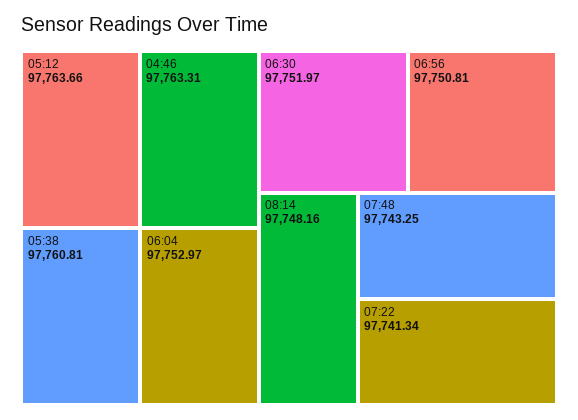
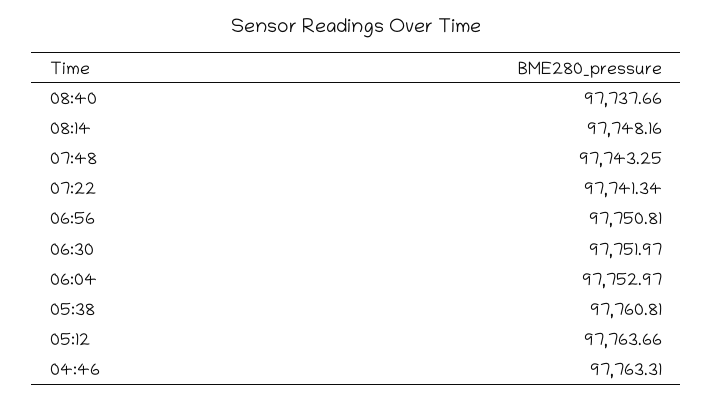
08:40: none -> 97737.66

